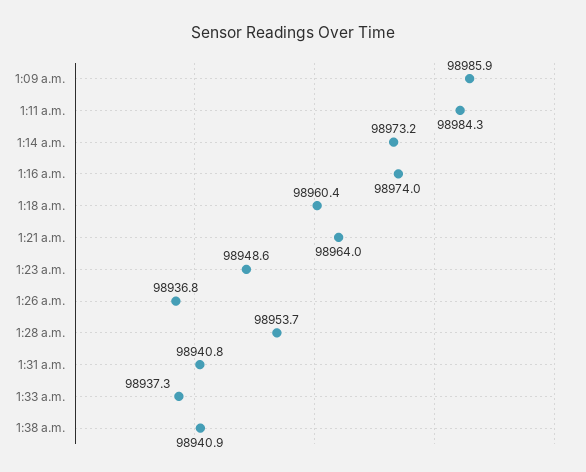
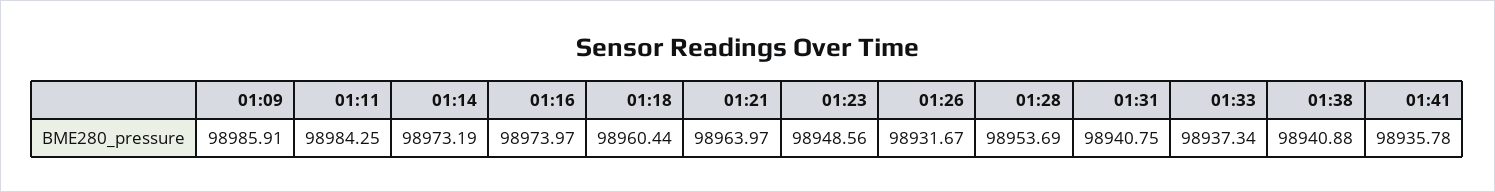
1:26 a.m.: 98936.8 -> 98931.67
01:41: none -> 98935.78

